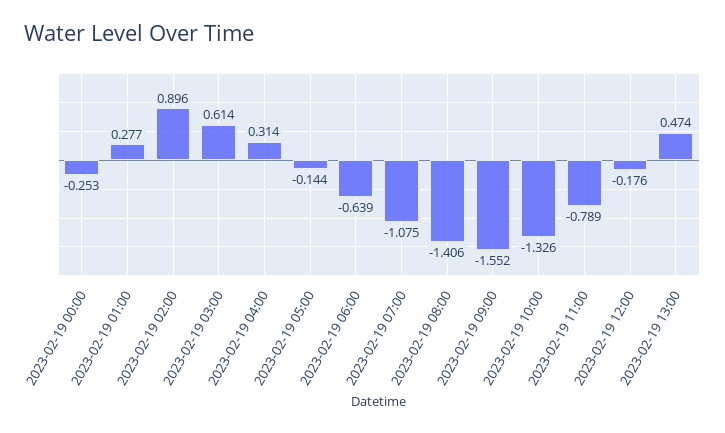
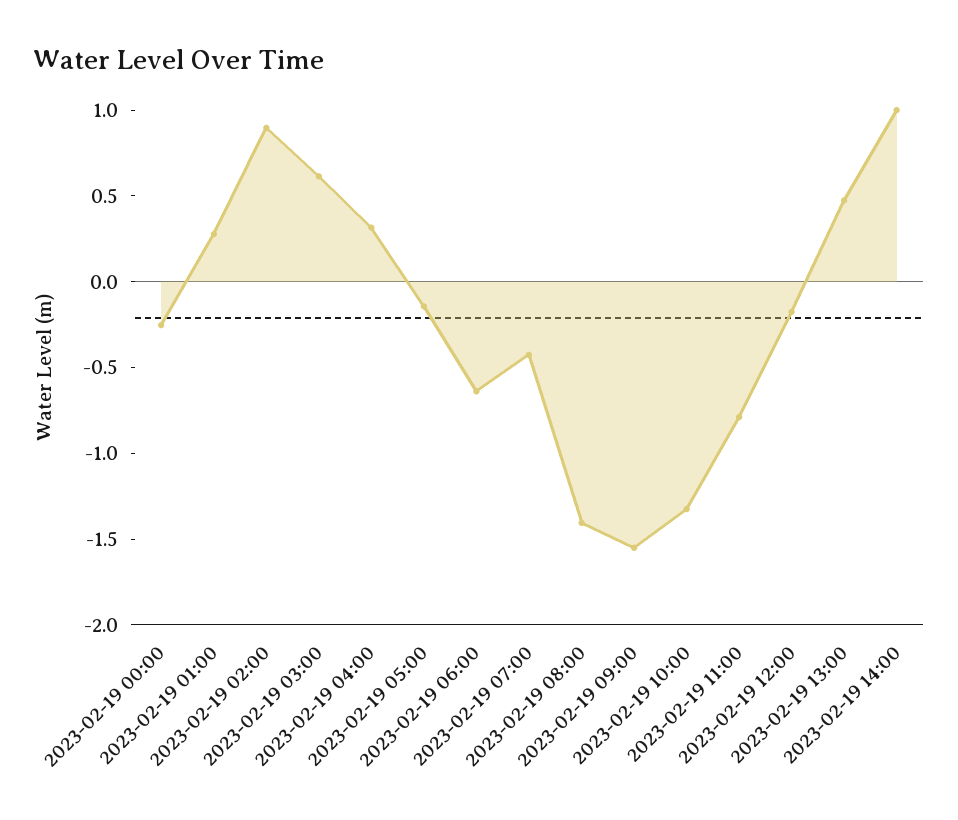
2023-02-19 07:00: -1.075 -> -0.4
2023-02-19 14:00: none -> 1

